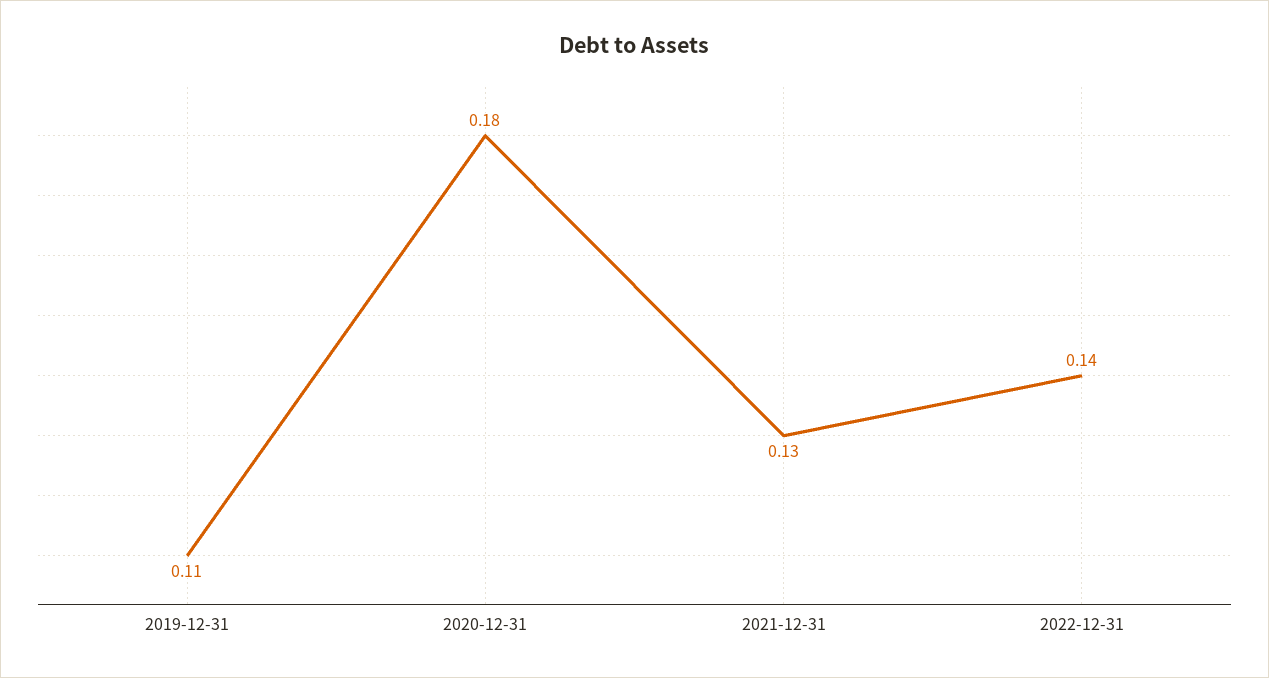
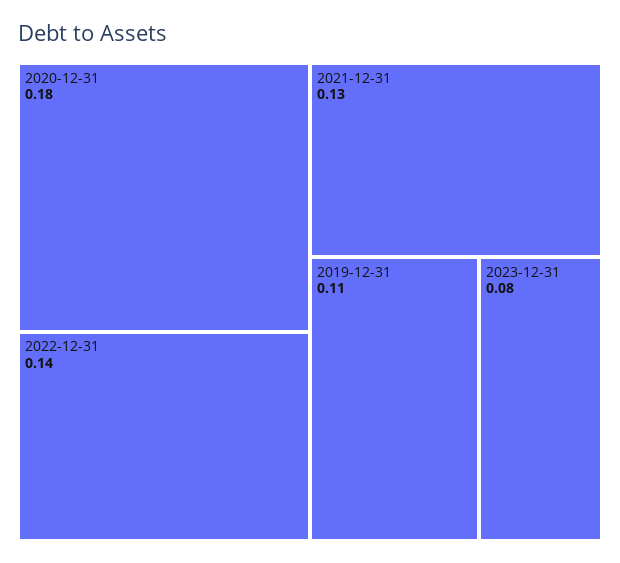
2023-12-31: none -> 0.08

